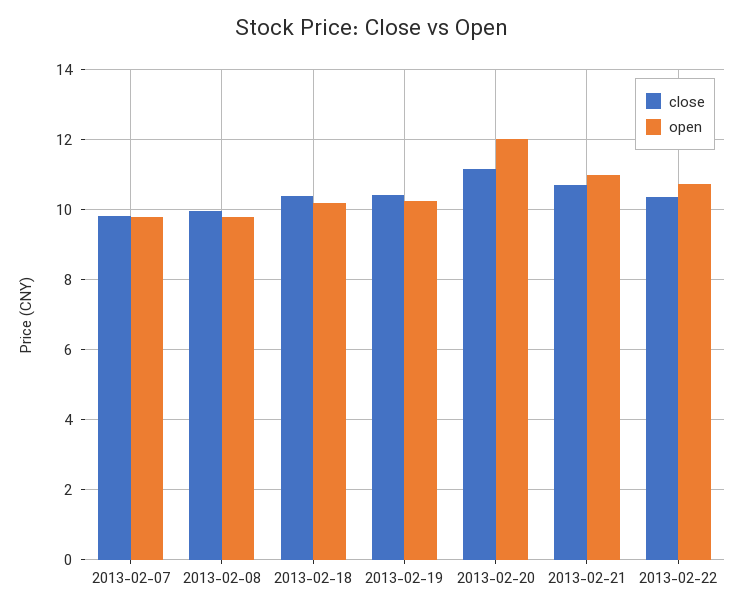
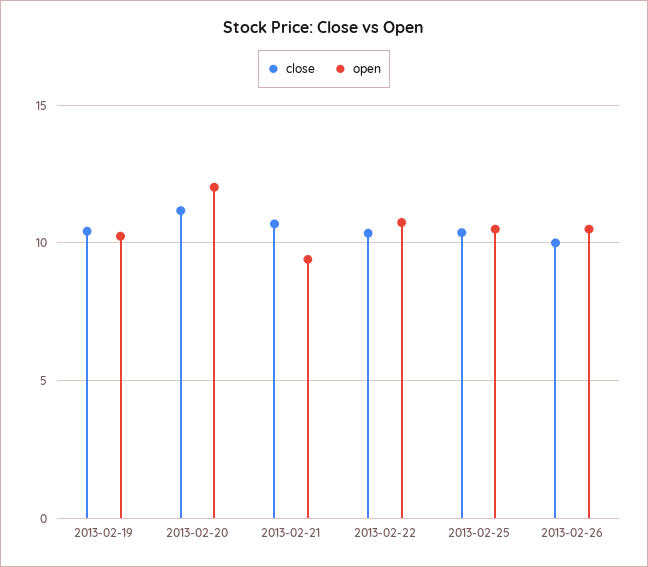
close, 2013-02-07: 9.8 -> none
open, 2013-02-07: 9.8 -> none
close, 2013-02-08: 10 -> none
open, 2013-02-08: 9.8 -> none
close, 2013-02-18: 10.4 -> none
open, 2013-02-18: 10.2 -> none
open, 2013-02-21: 11 -> 9.5
close, 2013-02-25: none -> 10.5
open, 2013-02-25: none -> 10.5
close, 2013-02-26: none -> 10
open, 2013-02-26: none -> 10.5

